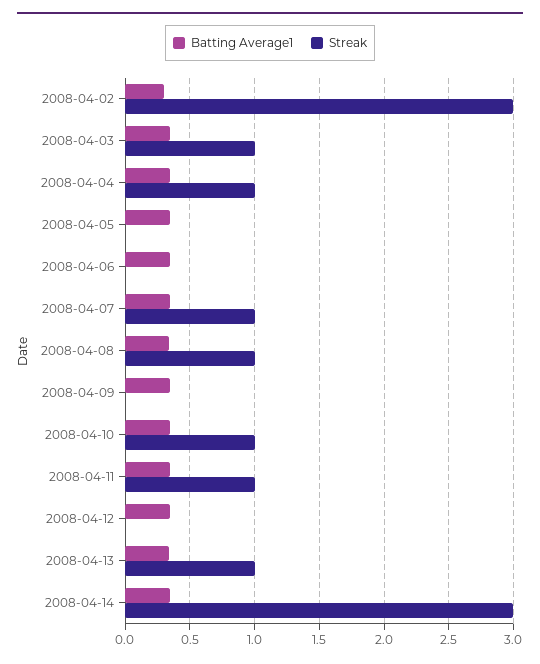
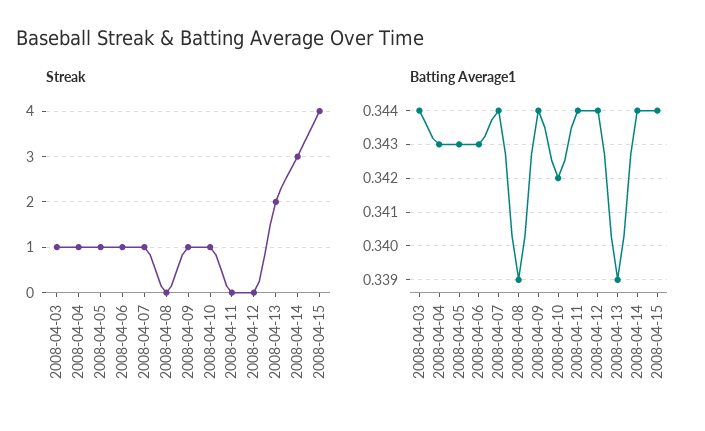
Batting Average1, 2008-04-02: 0.3 -> none
Streak, 2008-04-02: 3 -> none
Streak, 2008-04-05: 0 -> 1
Streak, 2008-04-06: 0 -> 1
Streak, 2008-04-08: 1 -> 0
Streak, 2008-04-09: 0 -> 1
Streak, 2008-04-11: 1 -> 0
Streak, 2008-04-13: 1 -> 2
Streak, 2008-04-15: none -> 4
Batting Average1, 2008-04-15: none -> 0.344

